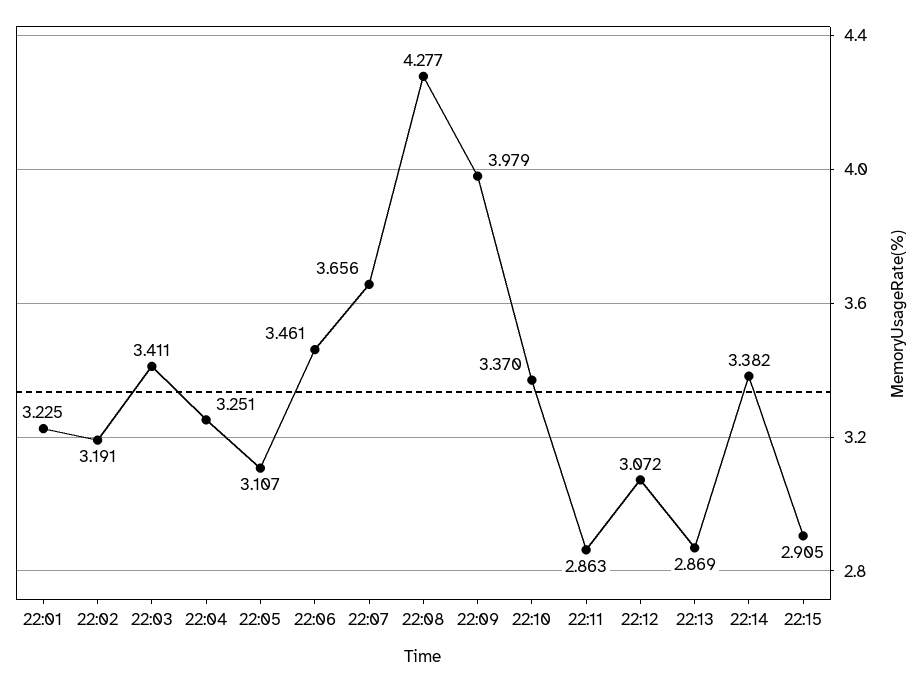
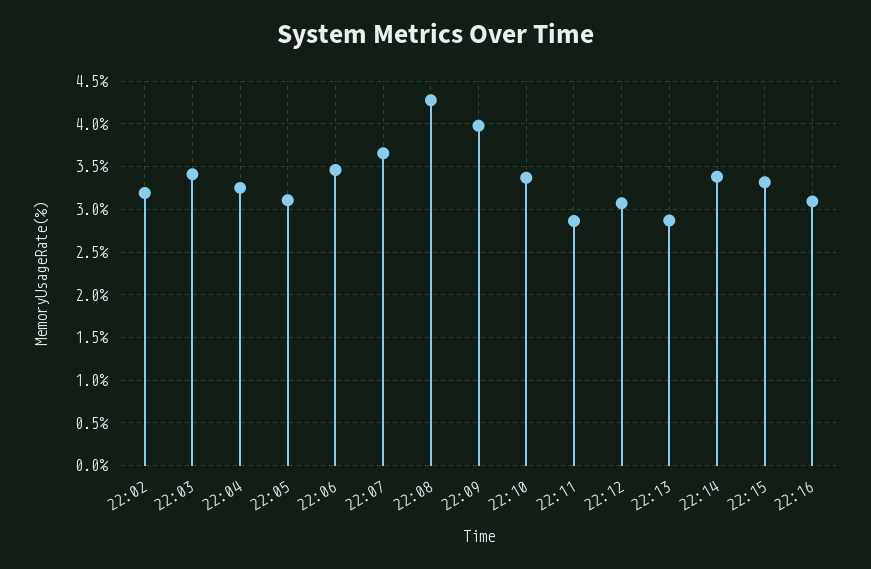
22:01: 3.225 -> none
22:15: 2.905 -> 3.3
22:16: none -> 3.1

